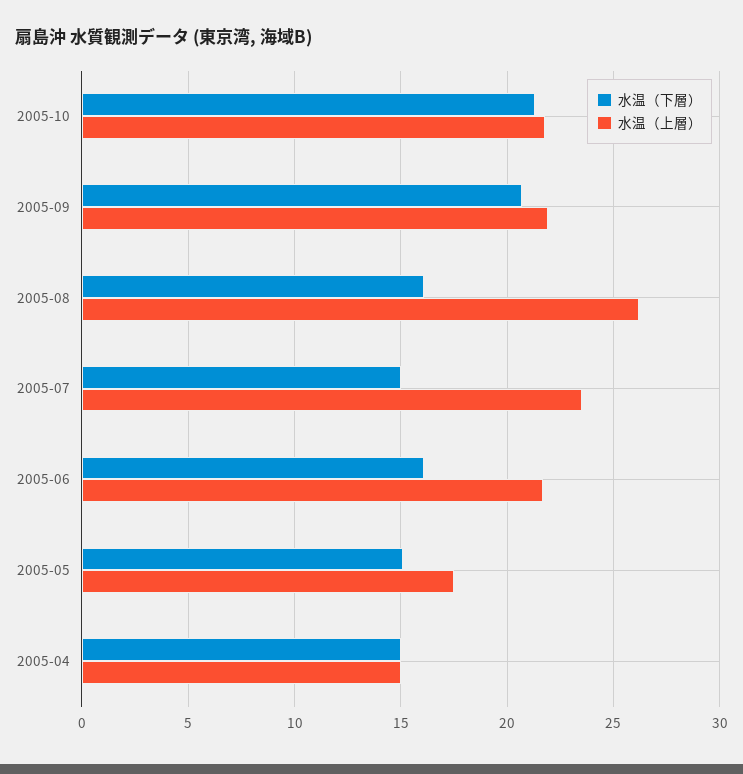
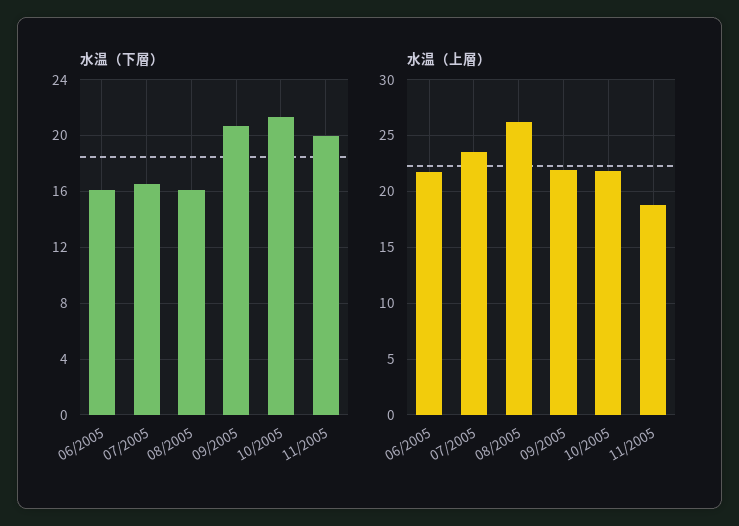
水温（下層）, 2005-07: 15 -> 16.5
水温（下層）, 2005-05: 15 -> none
水温（上層）, 2005-05: 17.5 -> none
水温（下層）, 2005-04: 15 -> none
水温（上層）, 2005-04: 15 -> none
水温（下層）, 11/2005: none -> 20
水温（上層）, 11/2005: none -> 19

